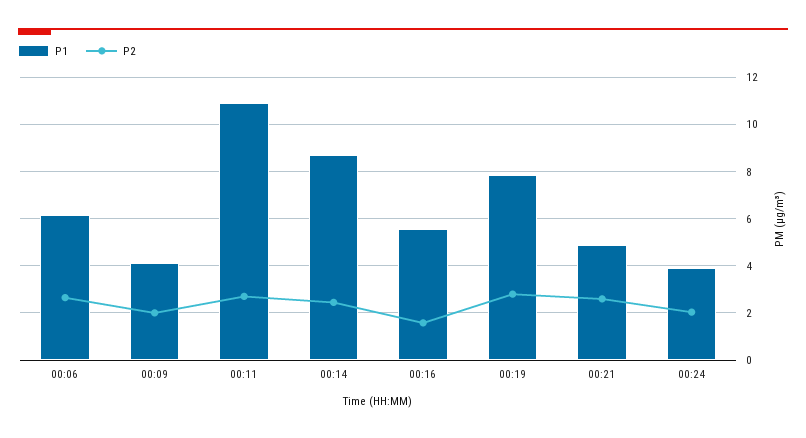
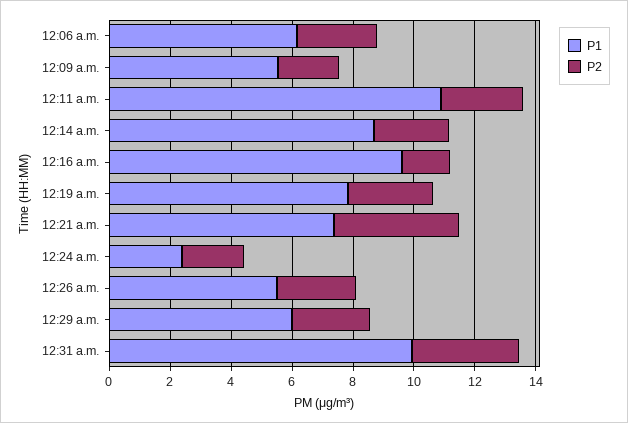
P1, 00:09: 4 -> 5.5
P1, 00:16: 5.5 -> 9.5
P1, 00:21: 5 -> 7.5
P2, 00:21: 2.5 -> 4
P1, 00:24: 4 -> 2.5
P1, 12:26 a.m.: none -> 5.5
P2, 12:26 a.m.: none -> 2.5
P1, 12:29 a.m.: none -> 6
P2, 12:29 a.m.: none -> 2.5
P1, 12:31 a.m.: none -> 10
P2, 12:31 a.m.: none -> 3.5

